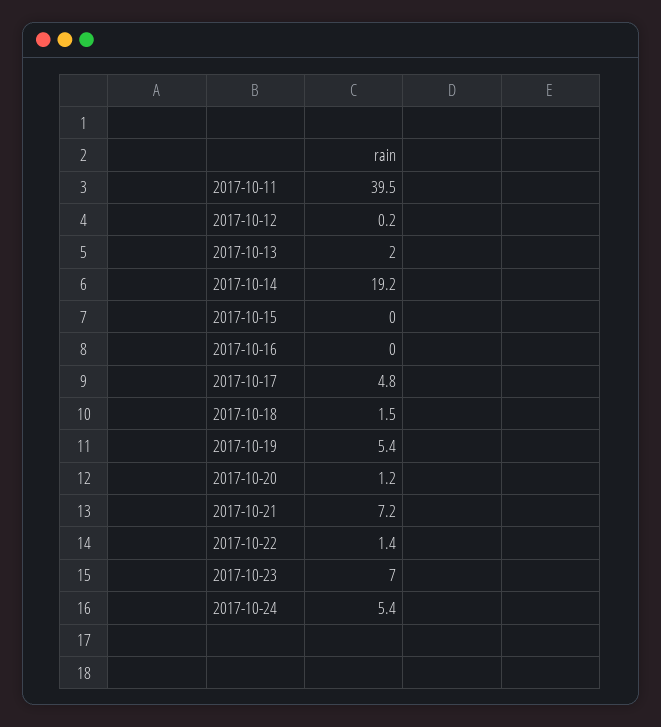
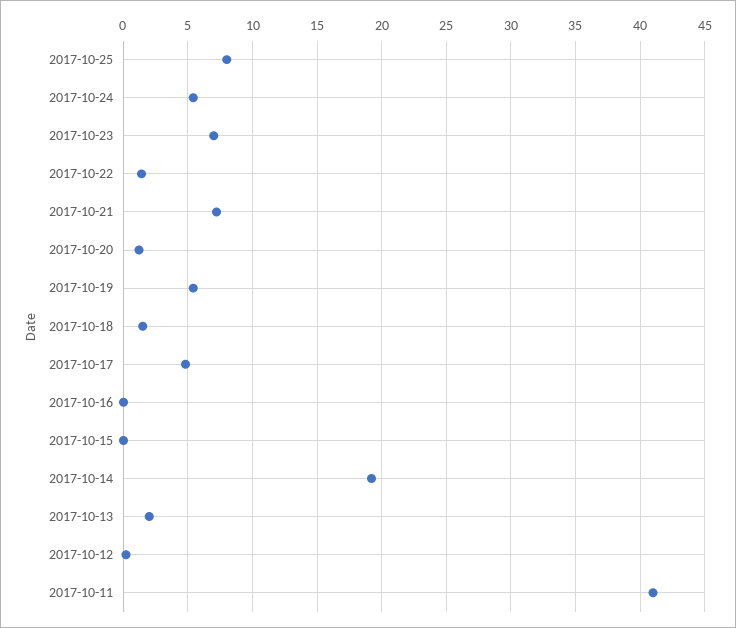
2017-10-11: 39.5 -> 41
2017-10-25: none -> 8

